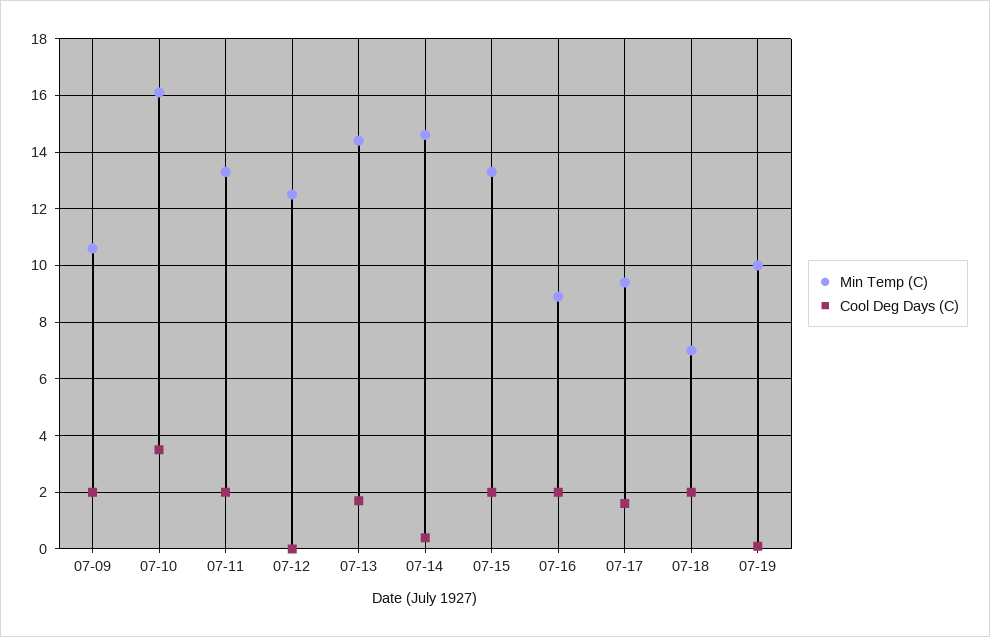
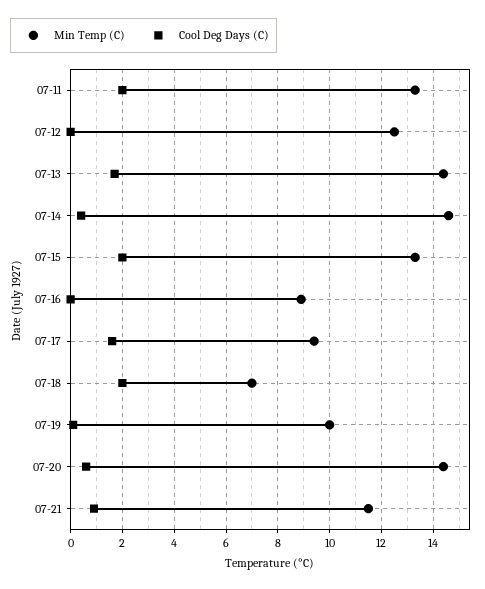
Min Temp (C), 07-09: 10.5 -> none
Cool Deg Days (C), 07-09: 2 -> none
Min Temp (C), 07-10: 16 -> none
Cool Deg Days (C), 07-10: 3.5 -> none
Cool Deg Days (C), 07-16: 2 -> 0
Min Temp (C), 07-20: none -> 14.5
Cool Deg Days (C), 07-20: none -> 0.5
Min Temp (C), 07-21: none -> 11.5
Cool Deg Days (C), 07-21: none -> 1

